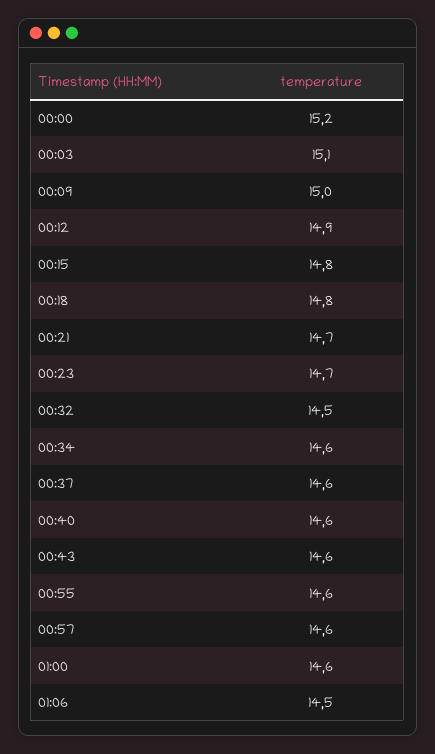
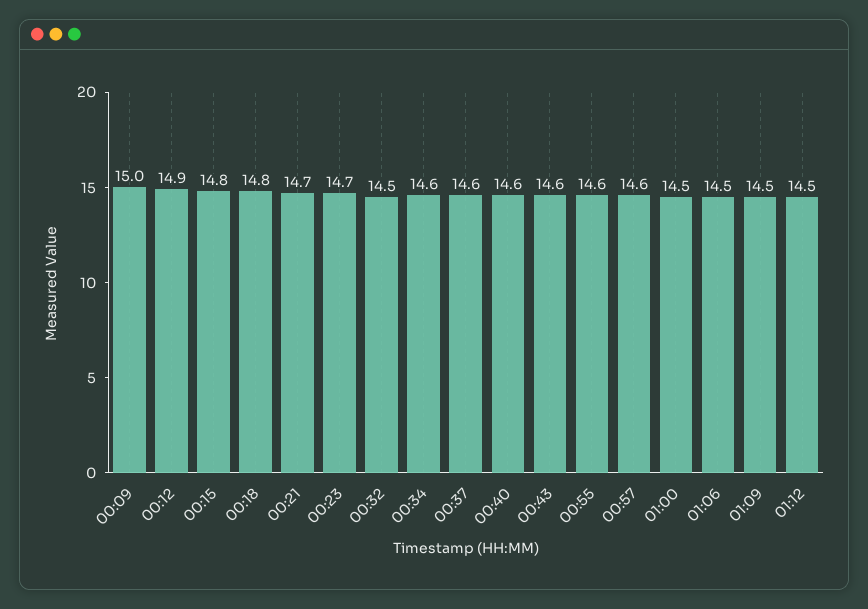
00:00: 15.2 -> none
00:03: 15.1 -> none
01:00: 14.6 -> 14.5
01:09: none -> 14.5
01:12: none -> 14.5

